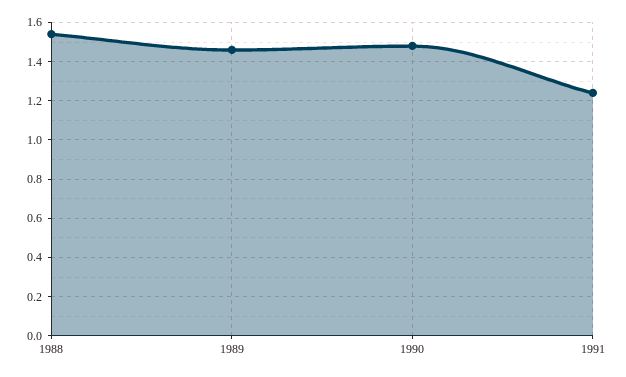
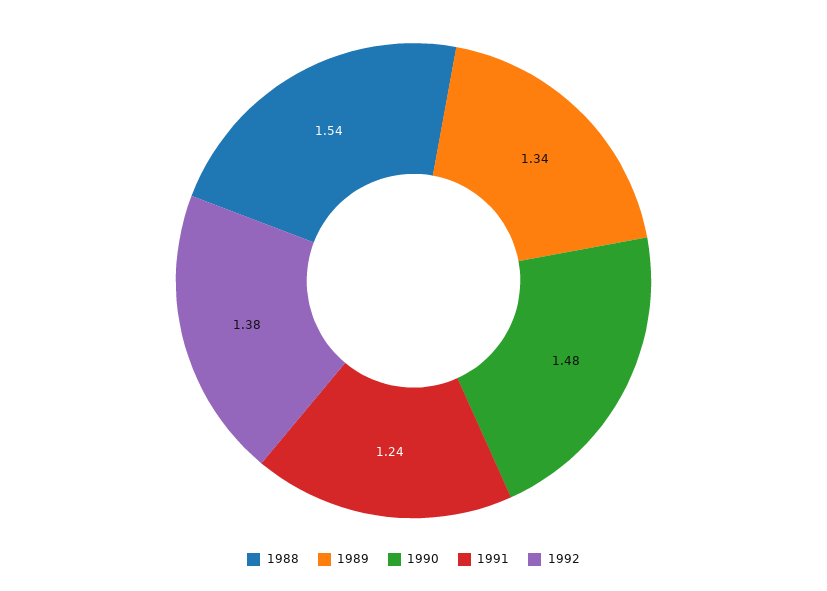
1989: 1.45 -> 1.34
1992: none -> 1.38

